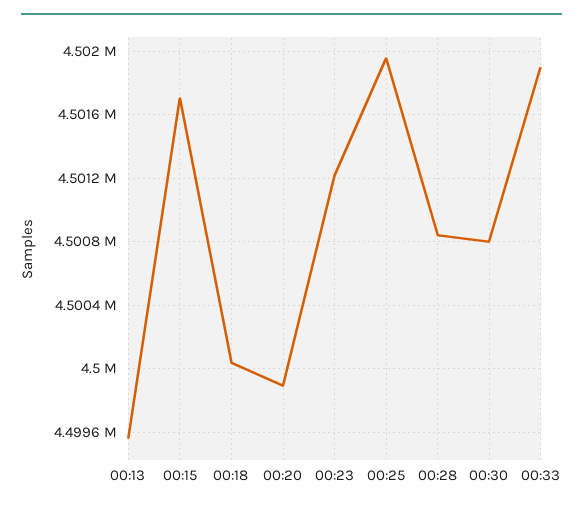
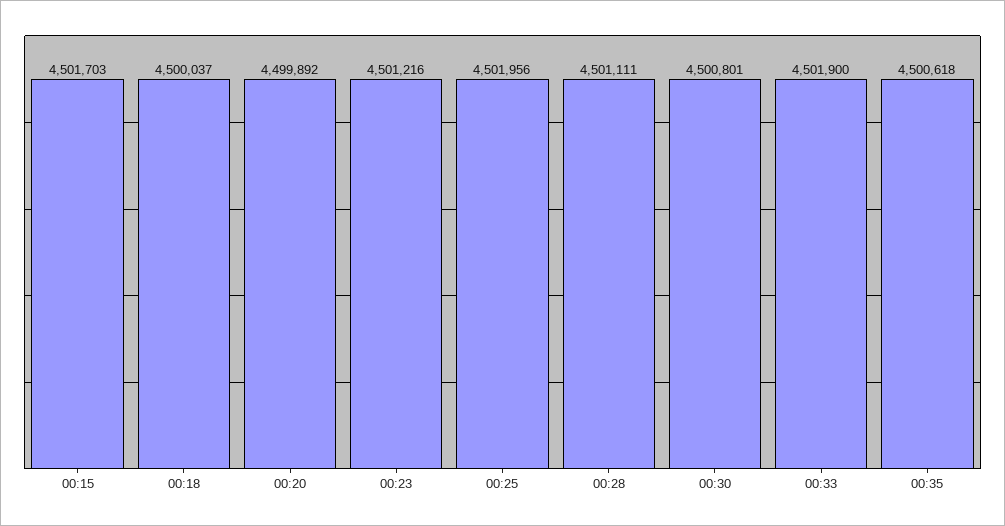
00:13: 4499550 -> none
00:28: 4500850 -> 4501111
00:35: none -> 4500618

